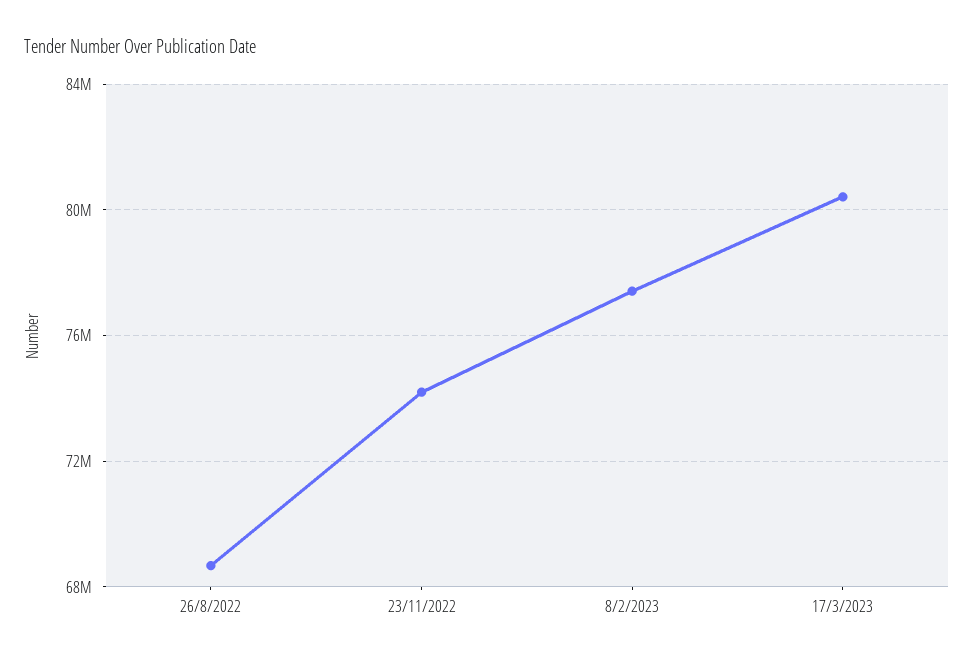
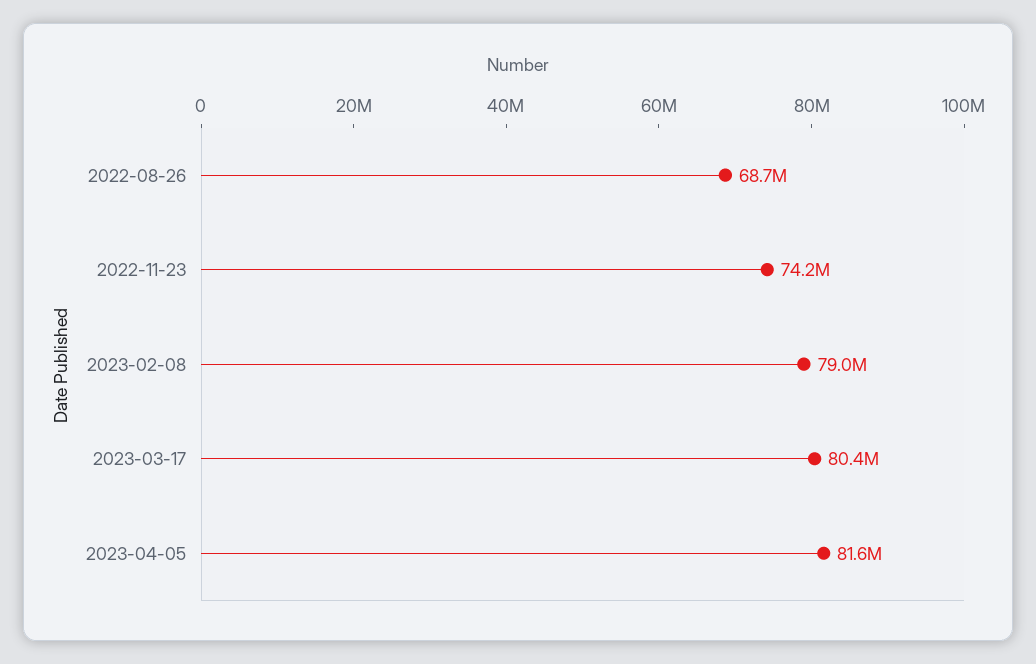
8/2/2023: 77500000 -> 79000000
2023-04-05: none -> 81600000

